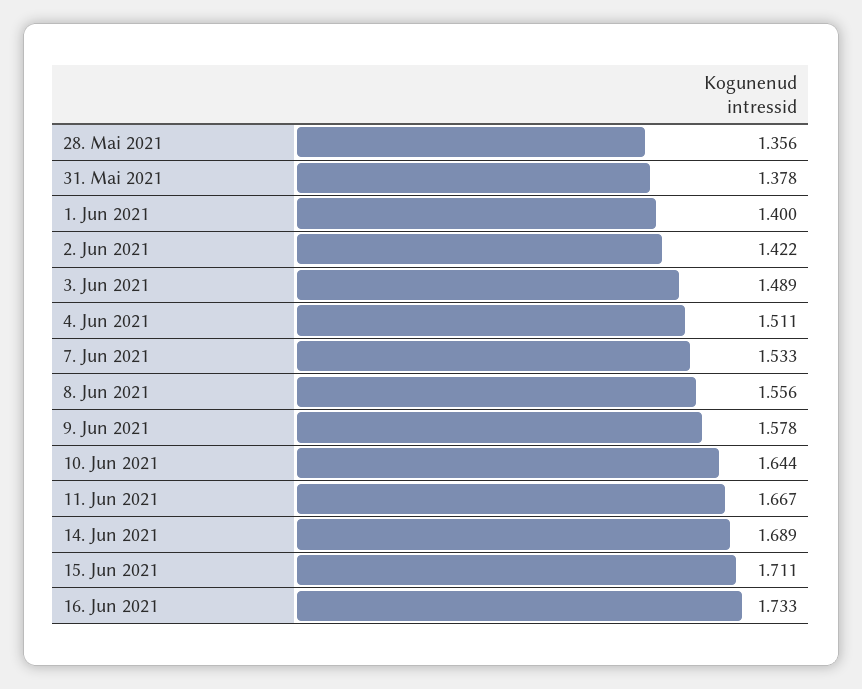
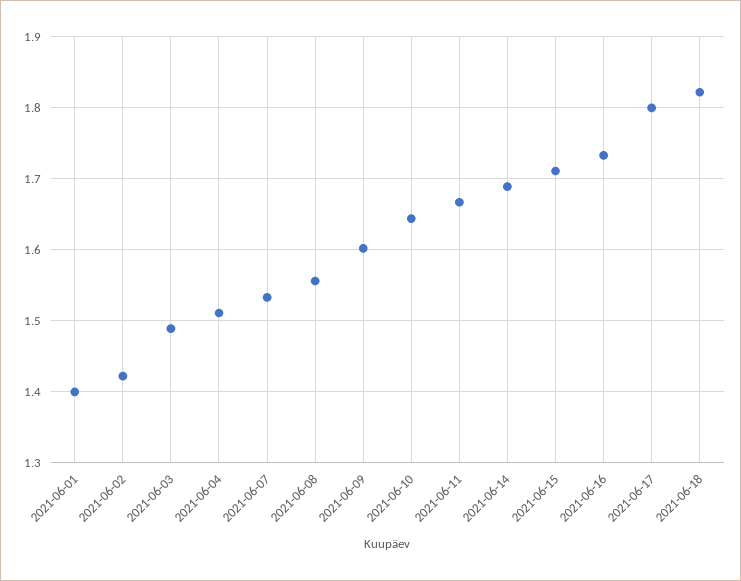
28. Mai 2021: 1.356 -> none
31. Mai 2021: 1.378 -> none
9. Jun 2021: 1.578 -> 1.6
2021-06-17: none -> 1.8
2021-06-18: none -> 1.82

